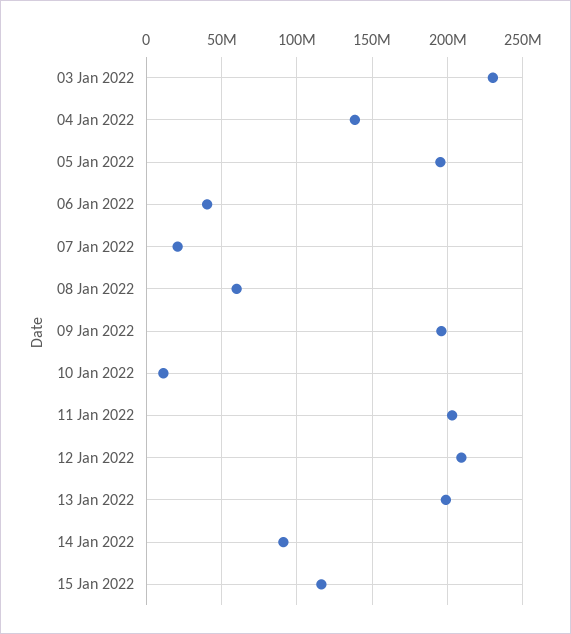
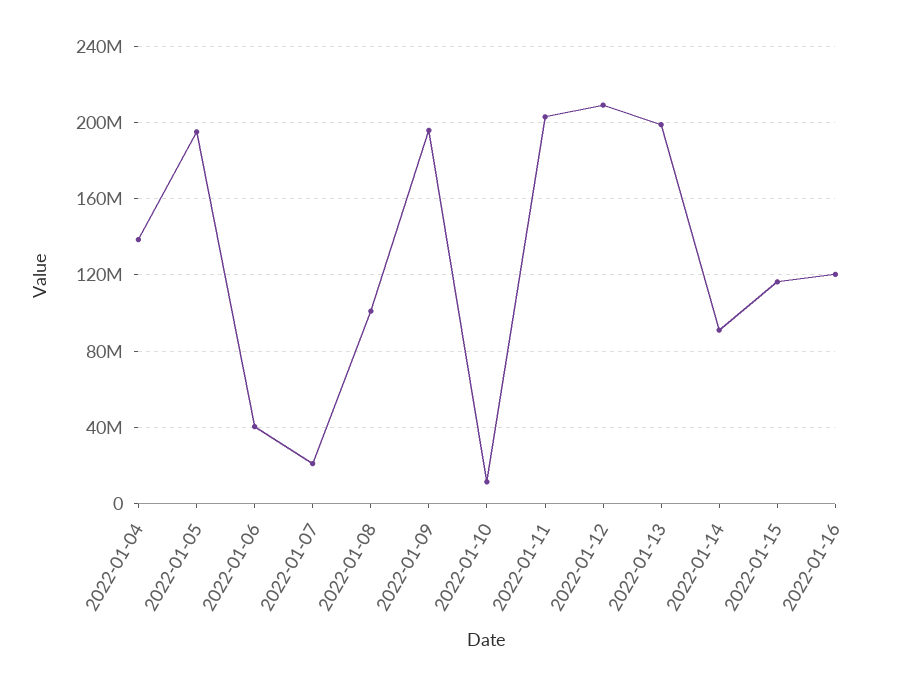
03 Jan 2022: 230000000 -> none
08 Jan 2022: 60000000 -> 100000000
2022-01-16: none -> 120000000

